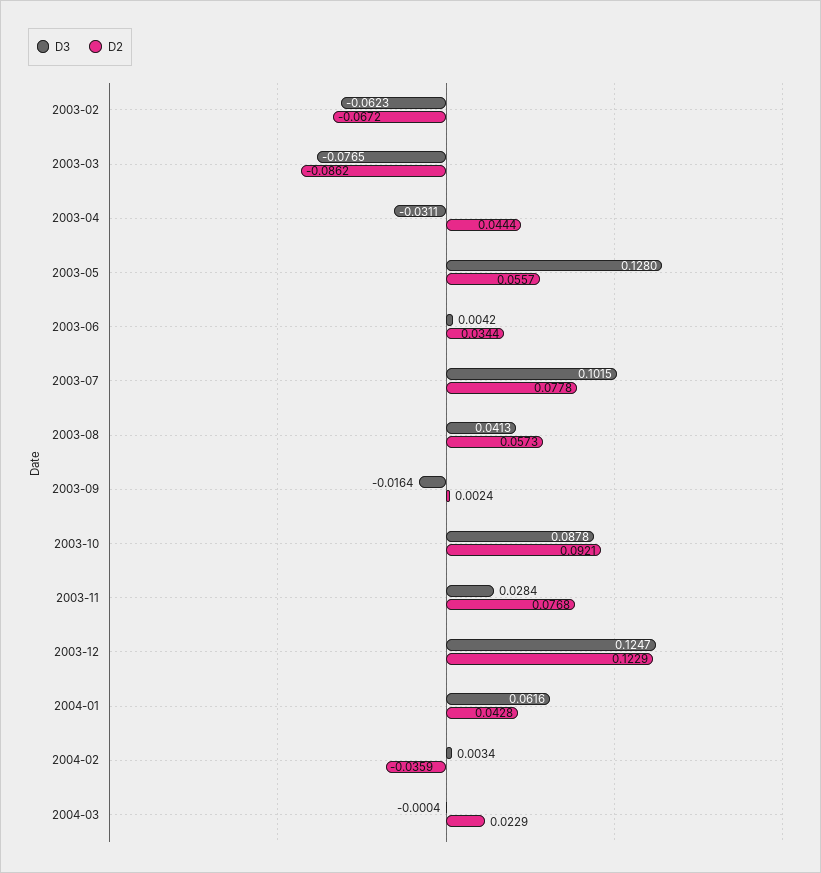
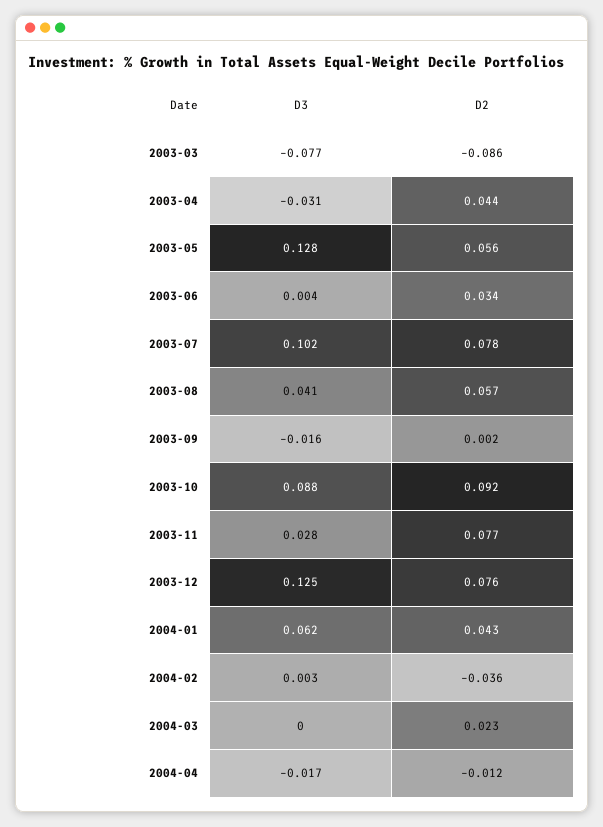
D3, 2003-02: -0.0623 -> none
D2, 2003-02: -0.0672 -> none
D2, 2003-12: 0.1229 -> 0.076
D3, 2004-04: none -> -0.017
D2, 2004-04: none -> -0.012

